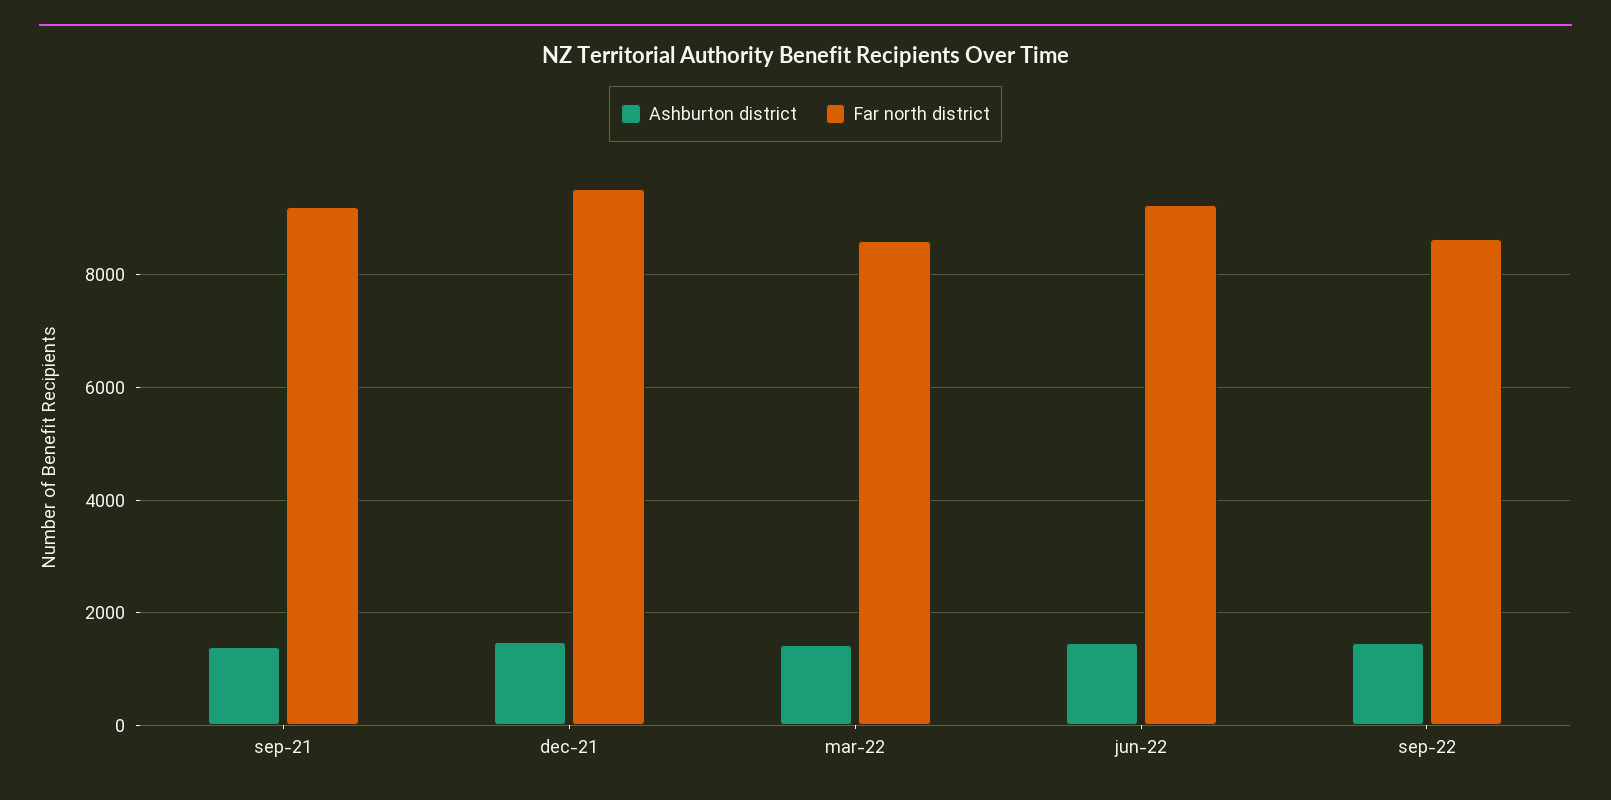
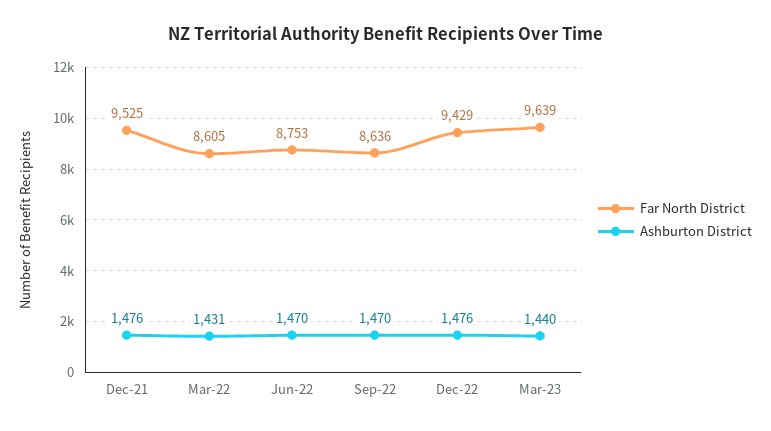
Ashburton district, sep-21: 1400 -> none
Far north district, sep-21: 9200 -> none
Far north district, jun-22: 9200 -> 8753
Far north district, Dec-22: none -> 9429
Ashburton district, Dec-22: none -> 1476
Far north district, Mar-23: none -> 9639
Ashburton district, Mar-23: none -> 1440

